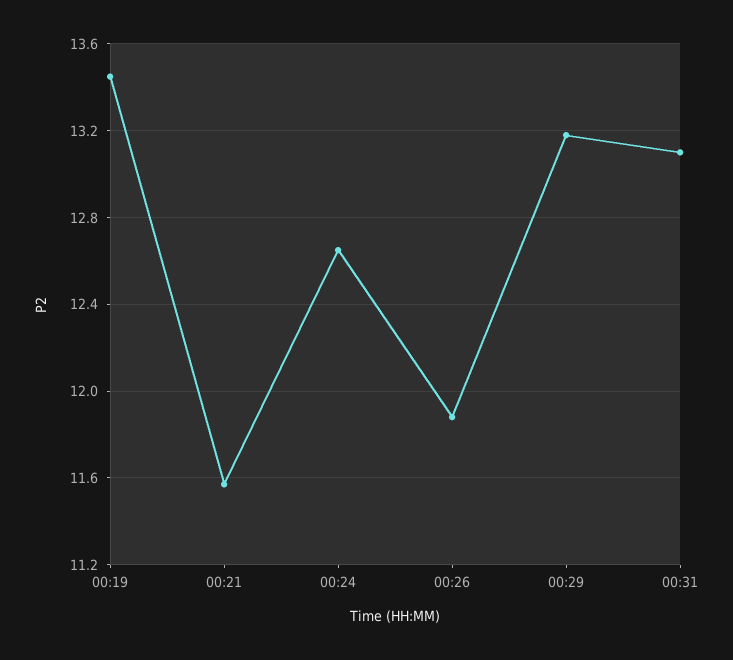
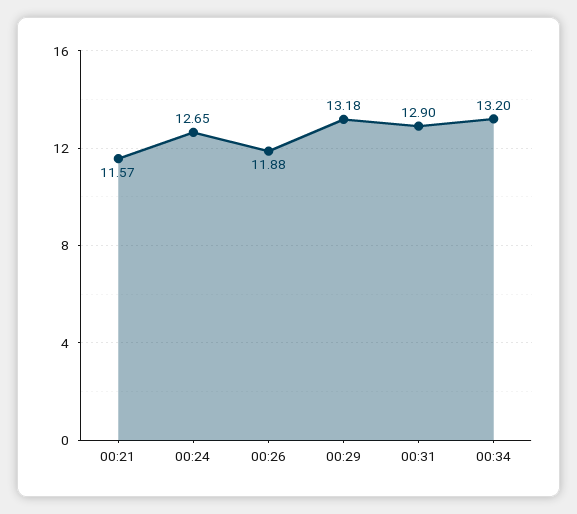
00:19: 13.45 -> none
00:31: 13.1 -> 12.9
00:34: none -> 13.2

